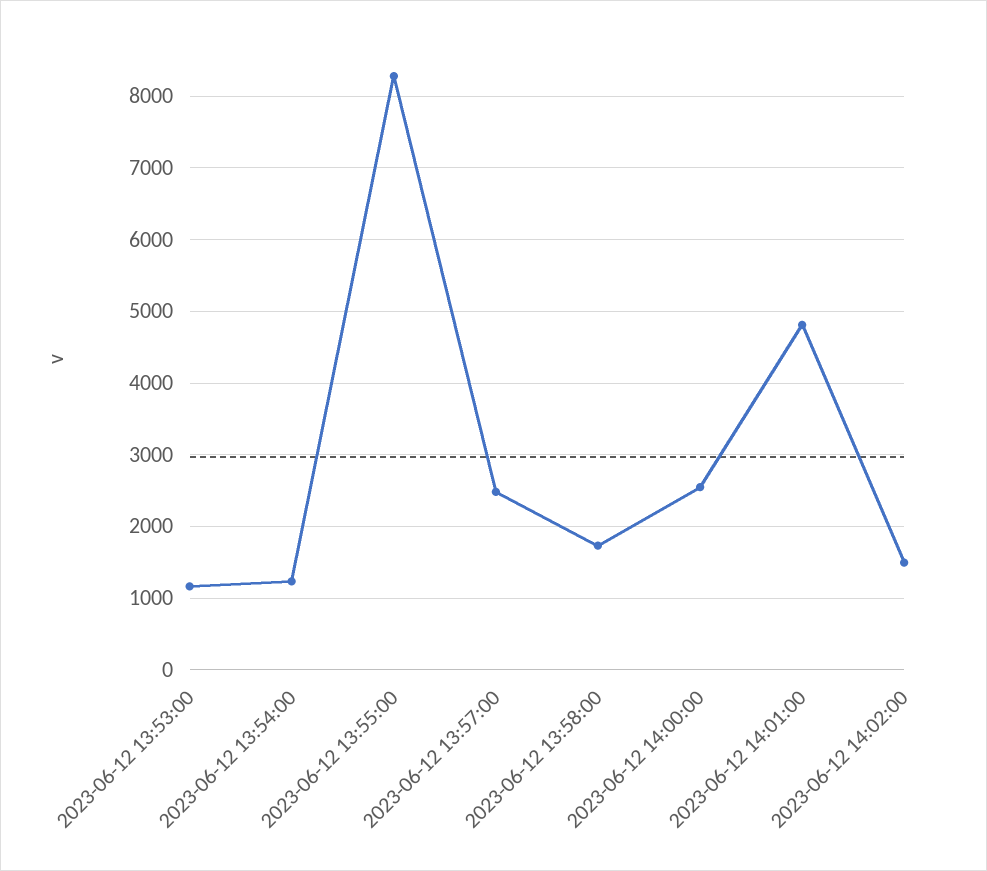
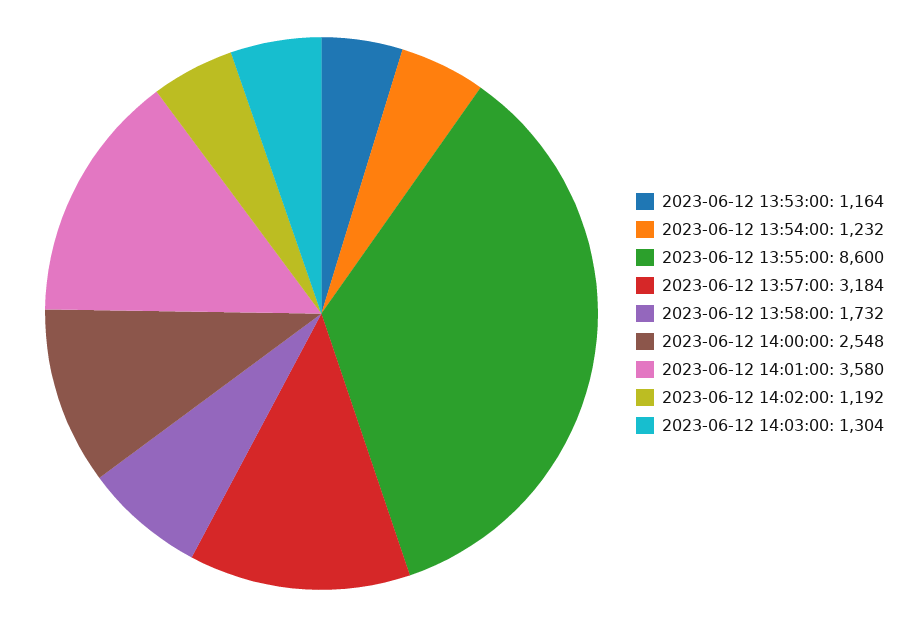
2023-06-12 13:55:00: 8300 -> 8600
2023-06-12 13:57:00: 2500 -> 3184
2023-06-12 14:01:00: 4800 -> 3580
2023-06-12 14:02:00: 1500 -> 1192
2023-06-12 14:03:00: none -> 1304

